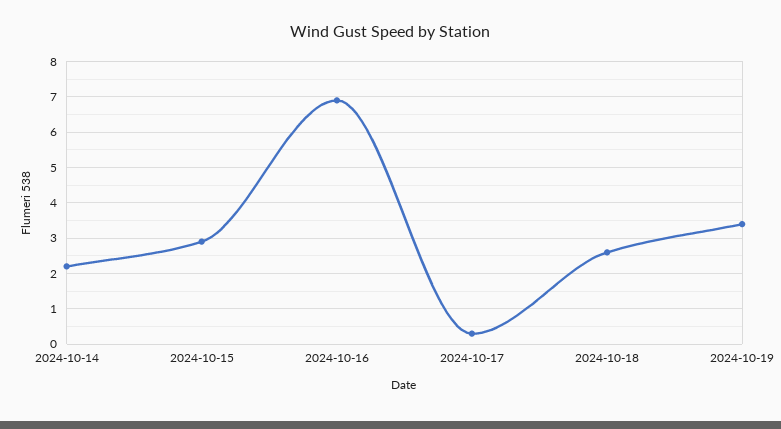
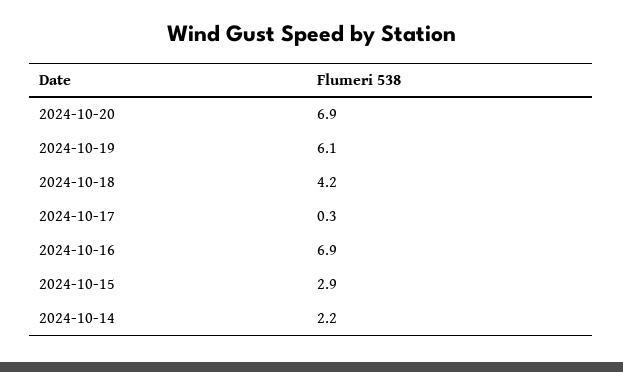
2024-10-18: 2.5 -> 4.2
2024-10-19: 3.5 -> 6.1
2024-10-20: none -> 6.9

